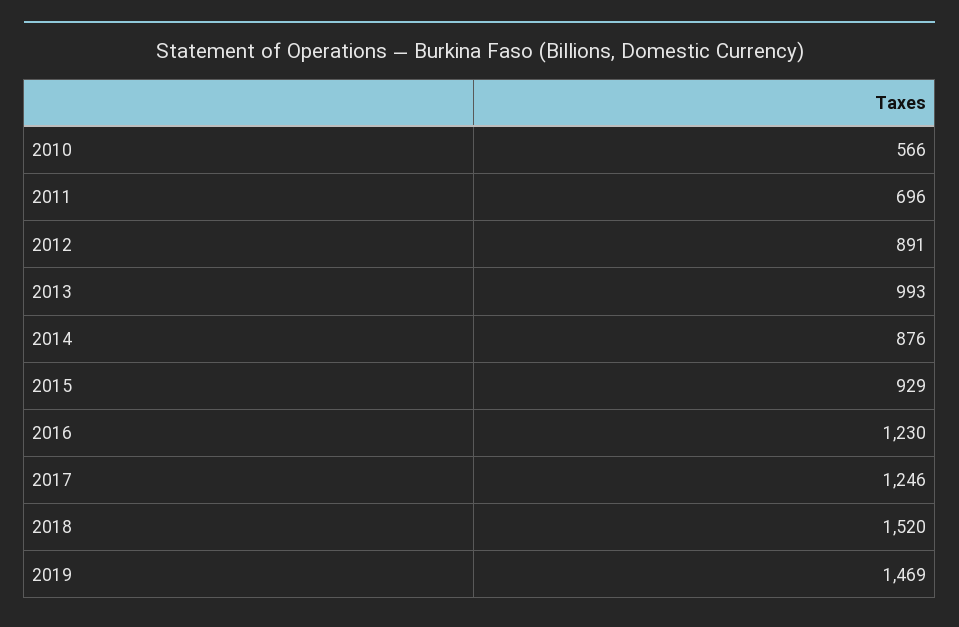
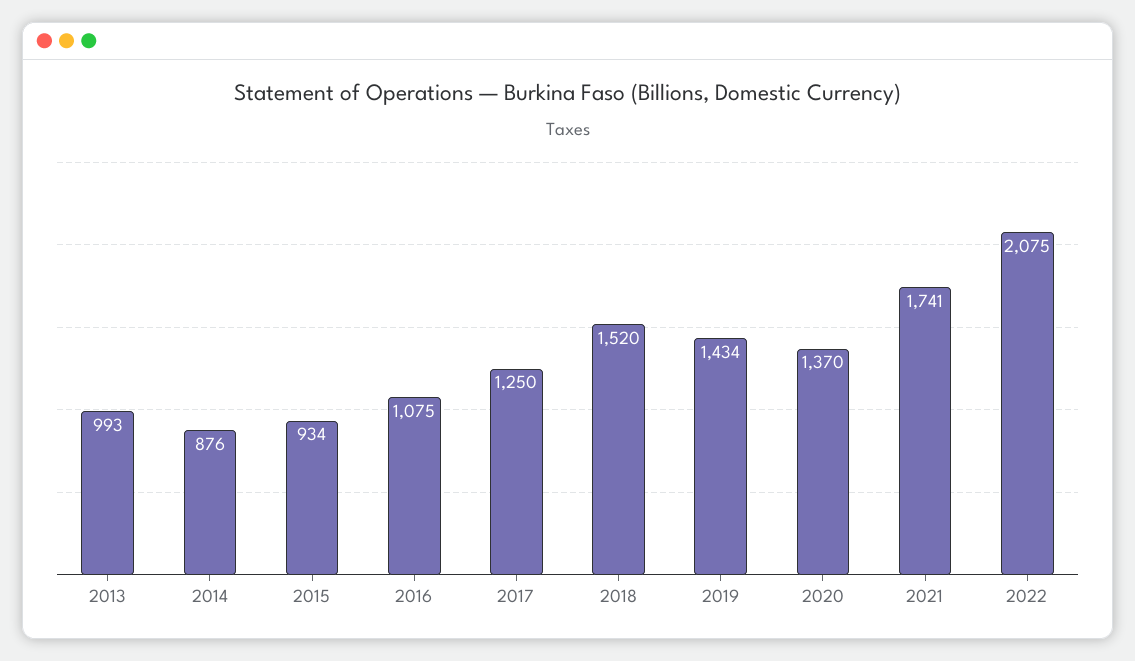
2010: 566 -> none
2011: 696 -> none
2012: 891 -> none
2015: 929 -> 934
2016: 1230 -> 1075
2017: 1246 -> 1250
2019: 1469 -> 1434
2020: none -> 1370
2021: none -> 1741
2022: none -> 2075

